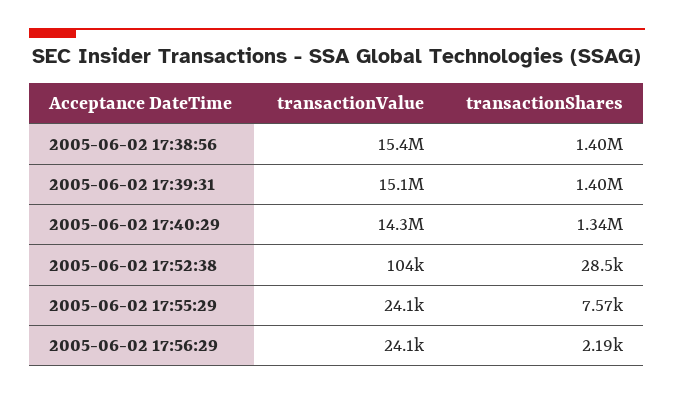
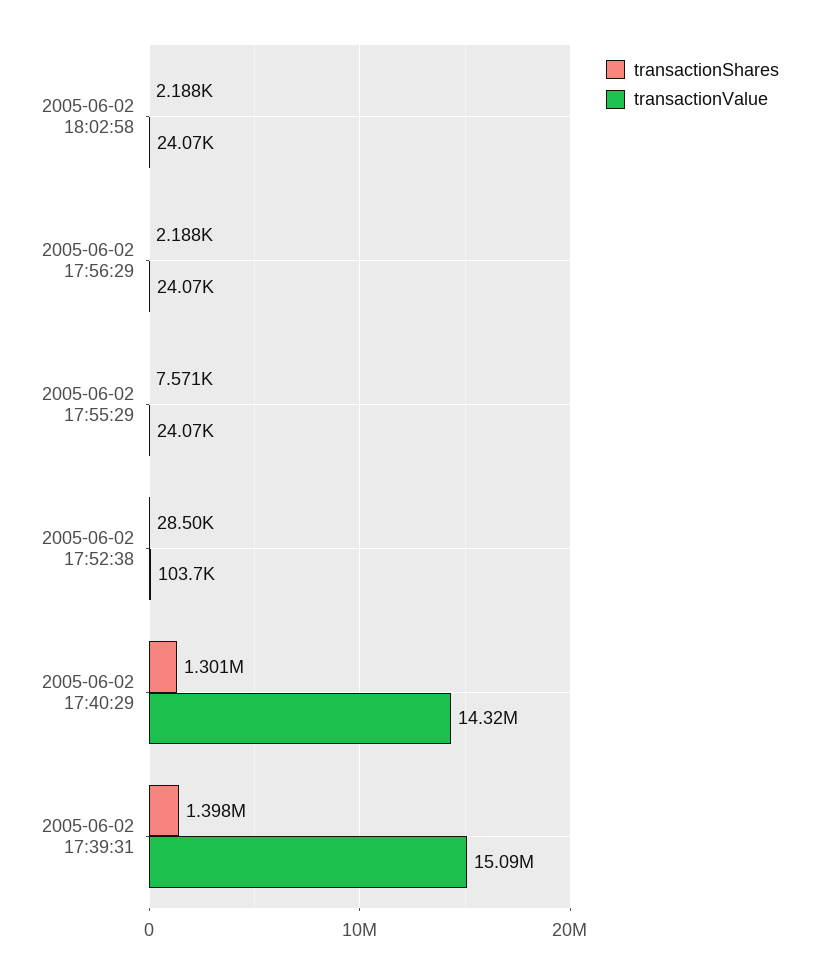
transactionValue, 2005-06-02 17:38:56: 15400000 -> none
transactionShares, 2005-06-02 17:38:56: 1400000 -> none
transactionShares, 2005-06-02 17:40:29: 1340000 -> 1301000
transactionShares, 2005-06-02 18:02:58: none -> 2188
transactionValue, 2005-06-02 18:02:58: none -> 24070

